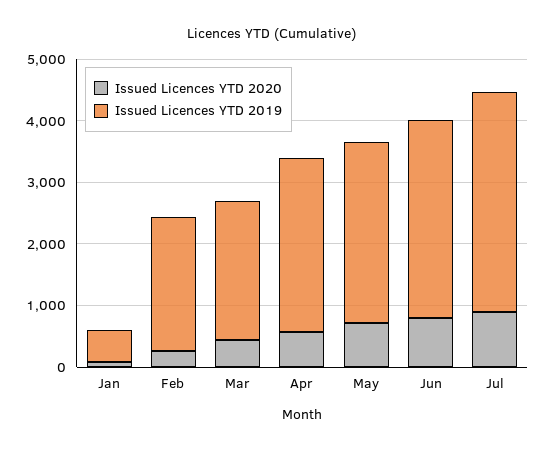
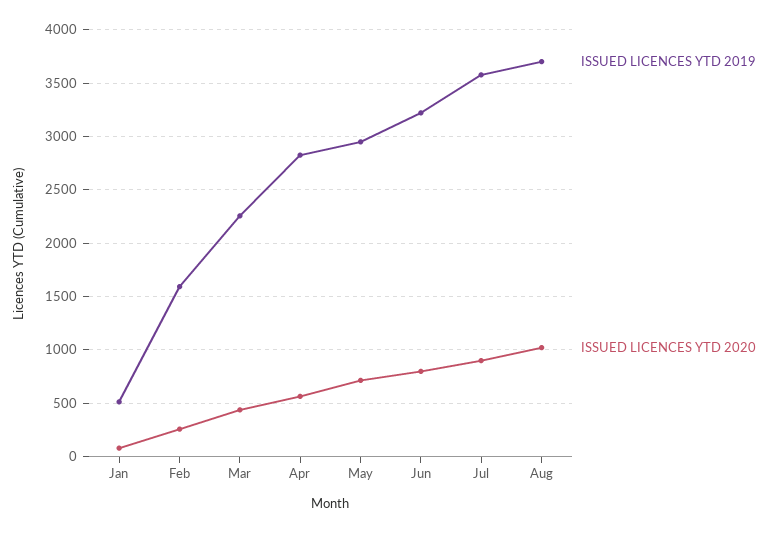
Issued Licences YTD 2019, Feb: 2200 -> 1600
Issued Licences YTD 2019, Aug: none -> 3700
Issued Licences YTD 2020, Aug: none -> 1000

